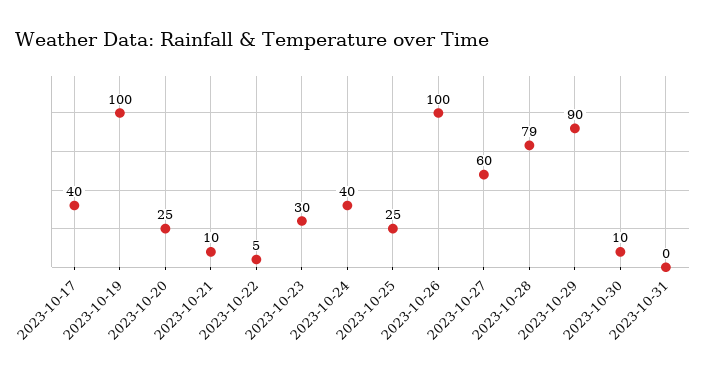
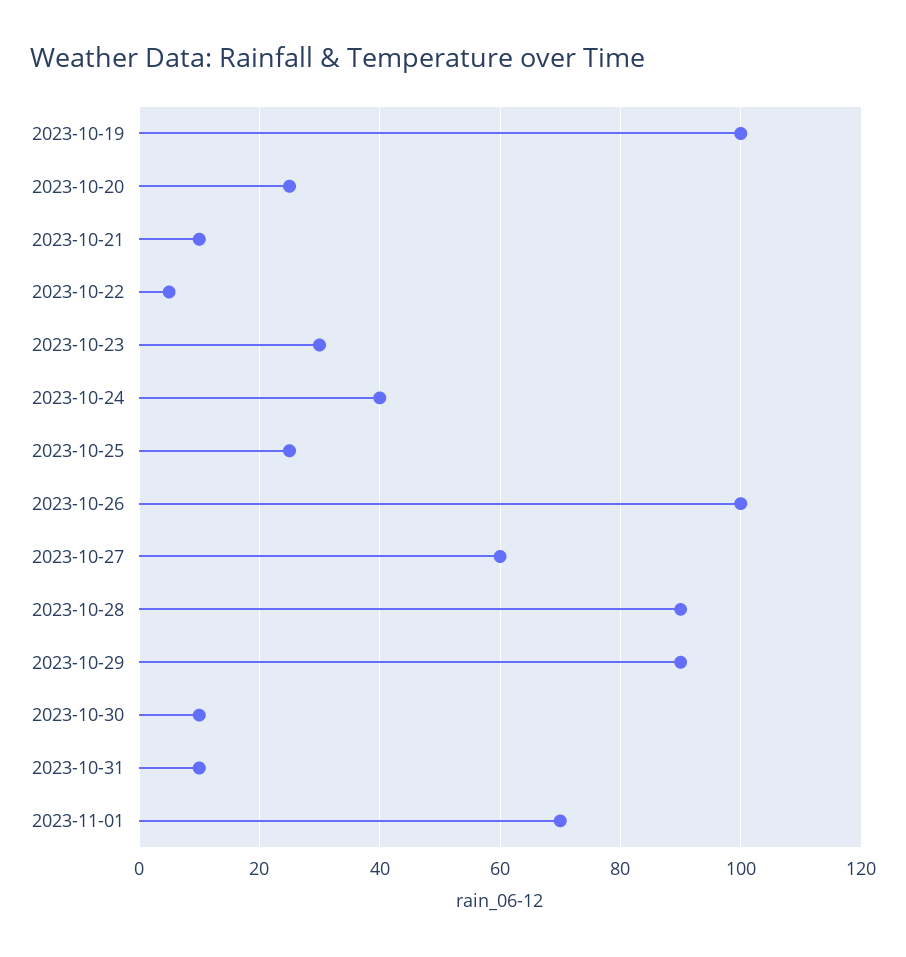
2023-10-17: 40 -> none
2023-10-28: 79 -> 90
2023-10-31: 0 -> 10
2023-11-01: none -> 70

